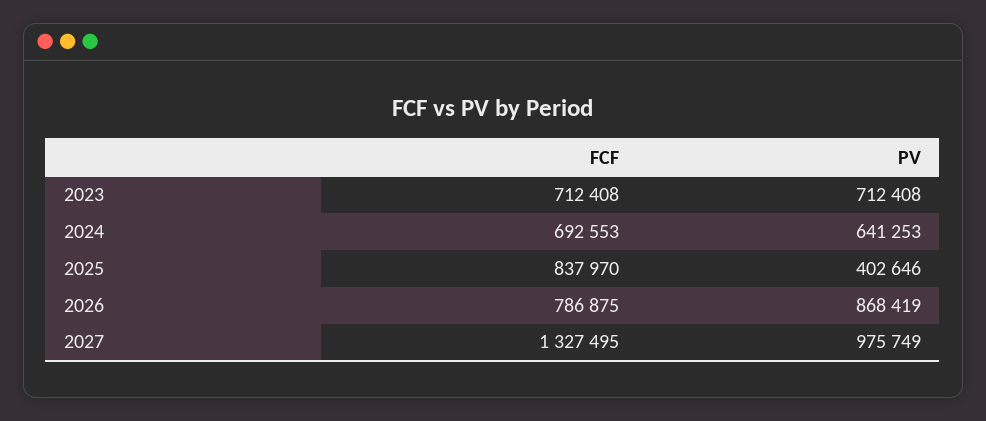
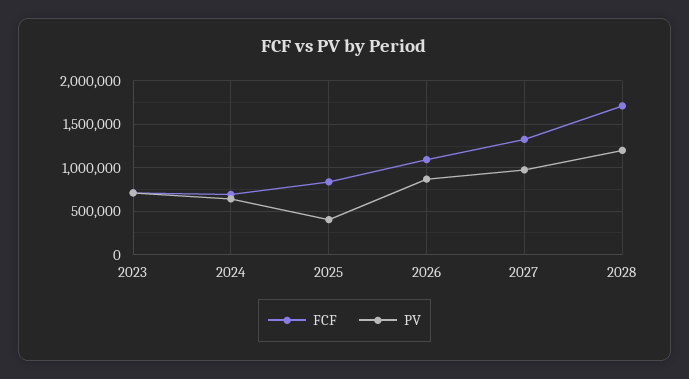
FCF, 2026: 786875 -> 1100000
FCF, 2028: none -> 1700000
PV, 2028: none -> 1200000

